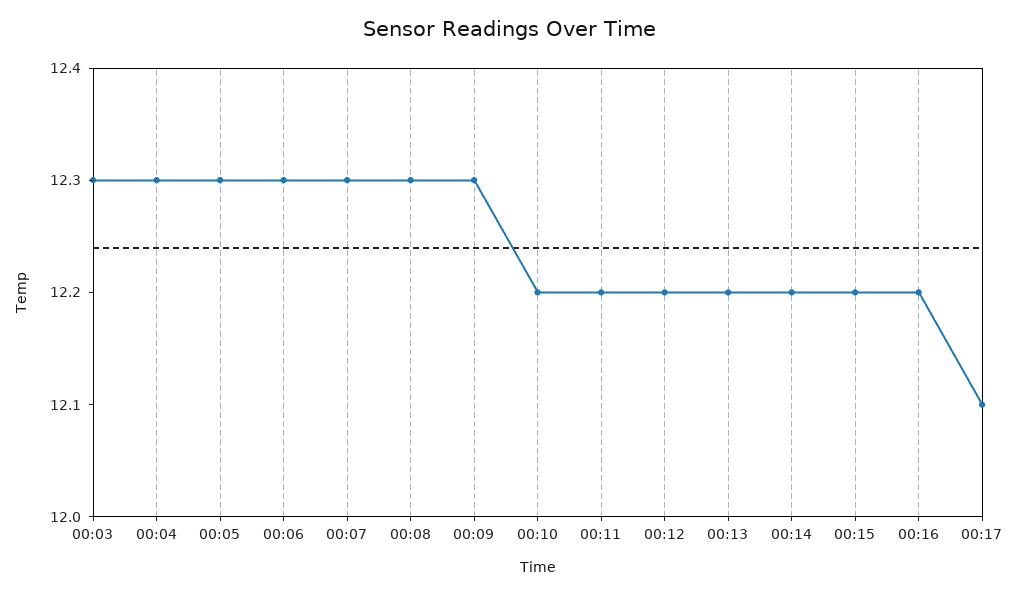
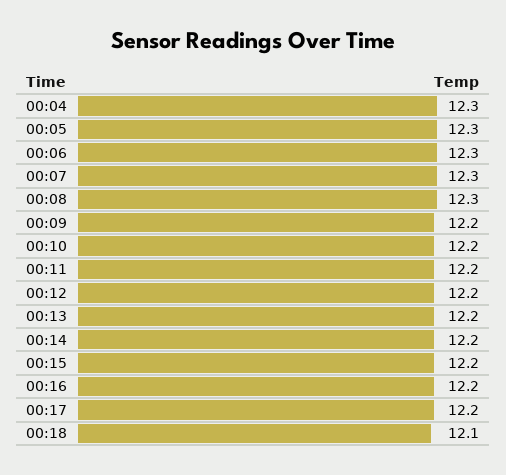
00:03: 12.3 -> none
00:09: 12.3 -> 12.2
00:17: 12.1 -> 12.2
00:18: none -> 12.1

